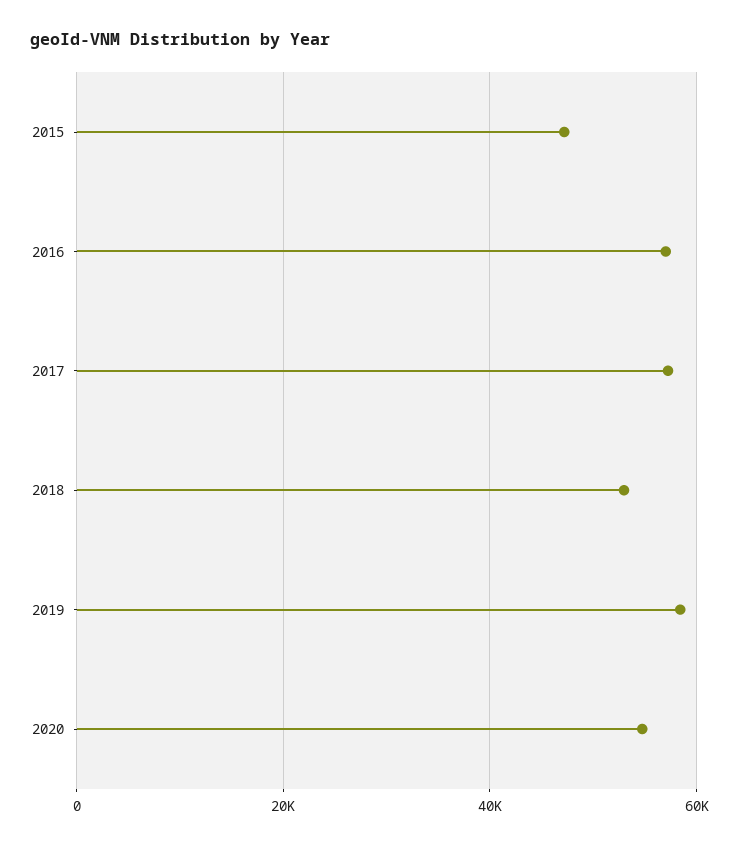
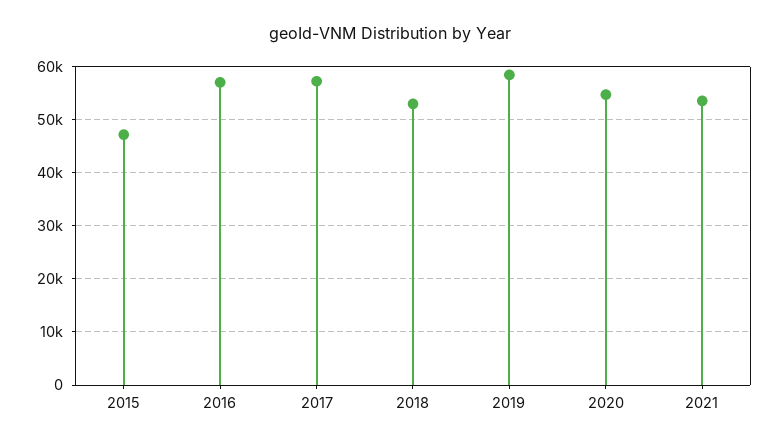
2021: none -> 54000

